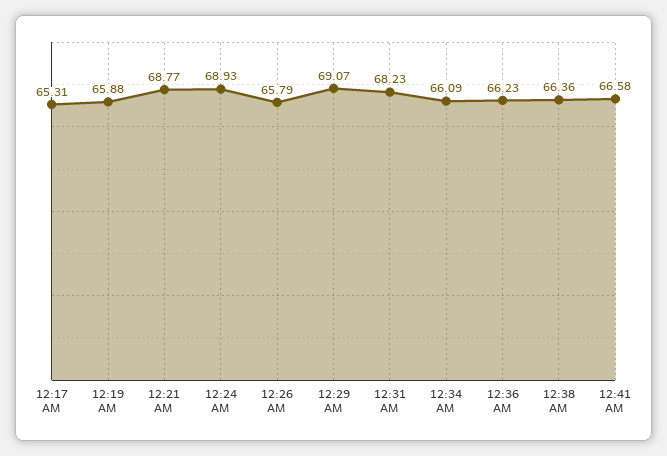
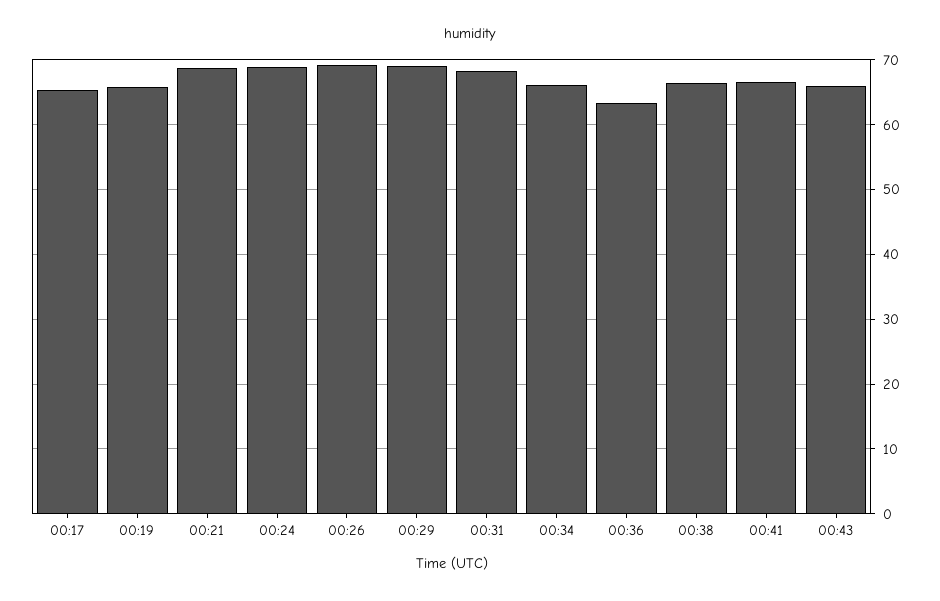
12:26 AM: 65.79 -> 69
12:36 AM: 66.23 -> 63
00:43: none -> 66

